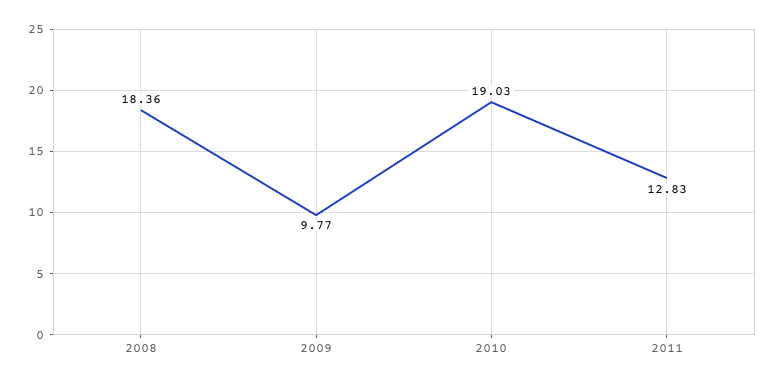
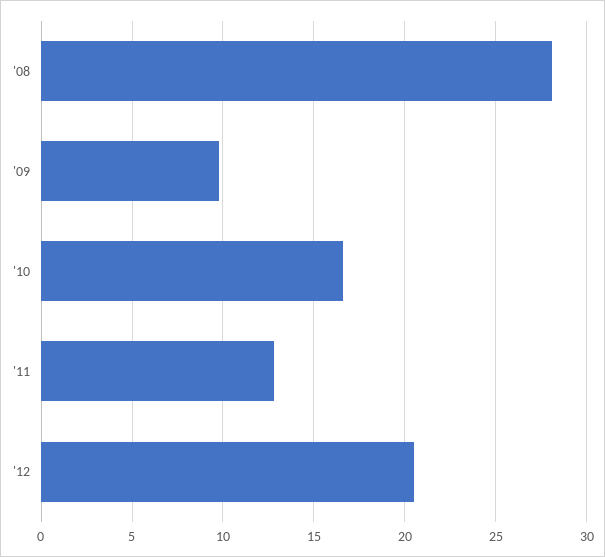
2008: 18.36 -> 28
2010: 19.03 -> 16.5
'12: none -> 20.5

